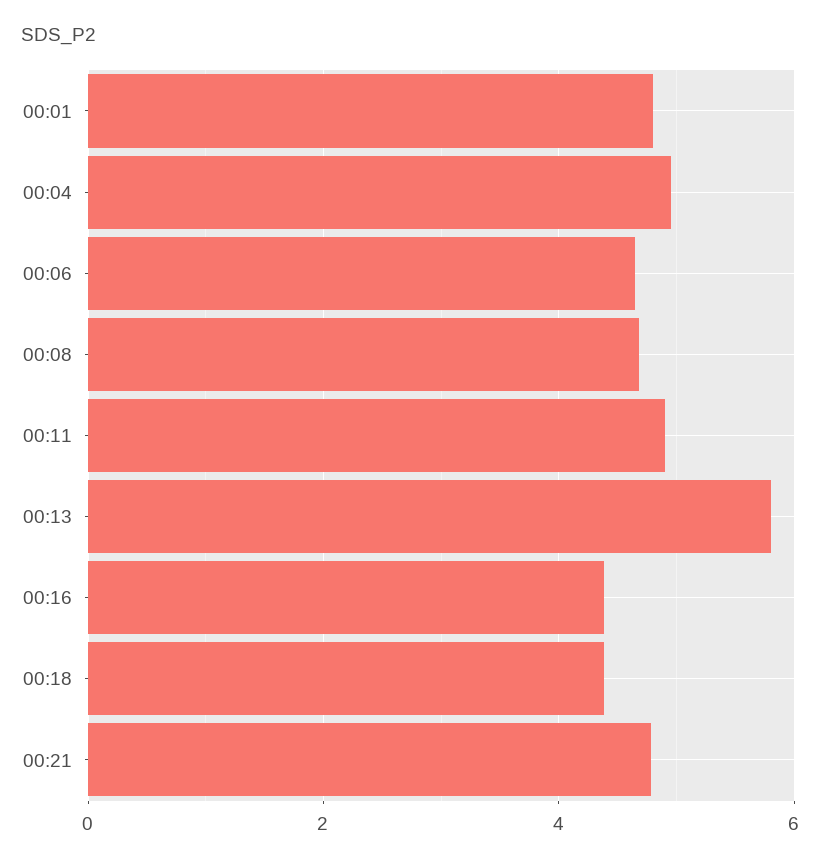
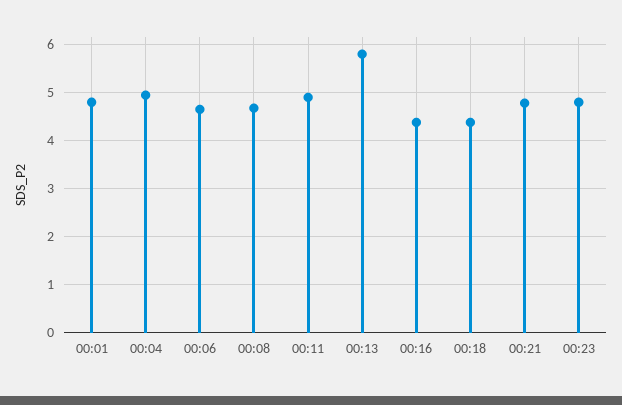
00:23: none -> 4.8

